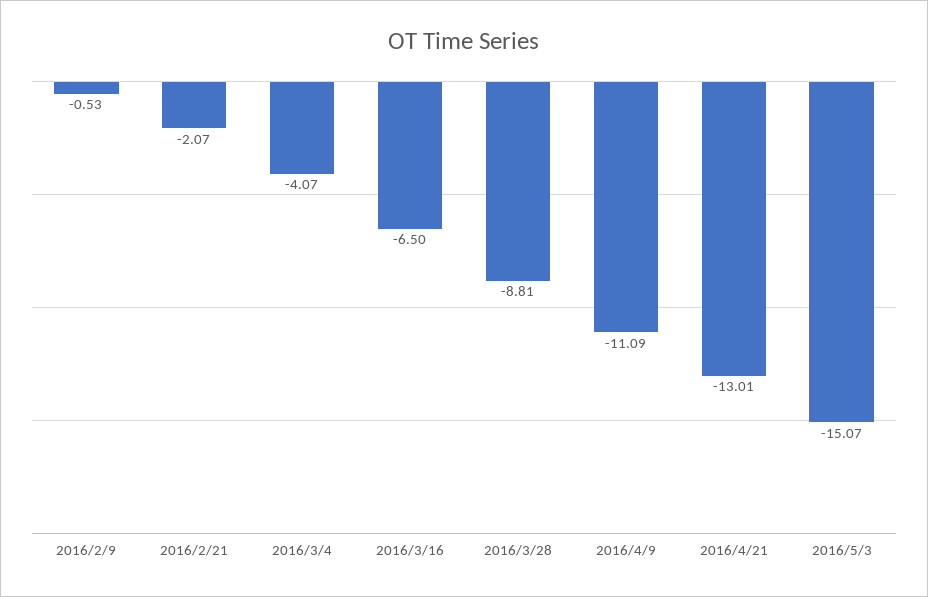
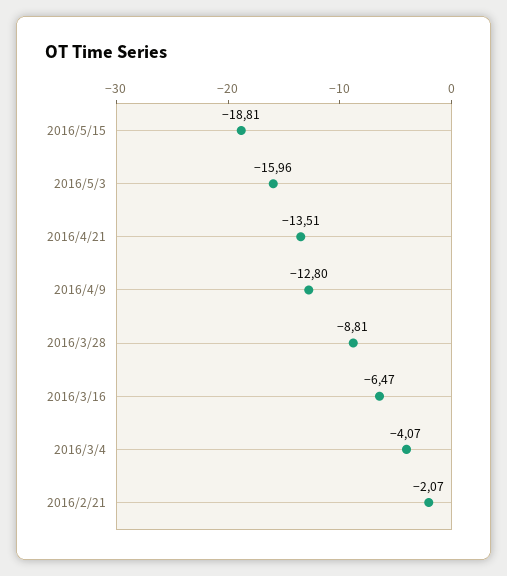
2016/2/9: -0.53 -> none
2016/3/16: -6.5 -> -6.47
2016/4/9: -11.09 -> -12.8
2016/4/21: -13.01 -> -13.51
2016/5/3: -15.07 -> -15.96
2016/5/15: none -> -18.81

